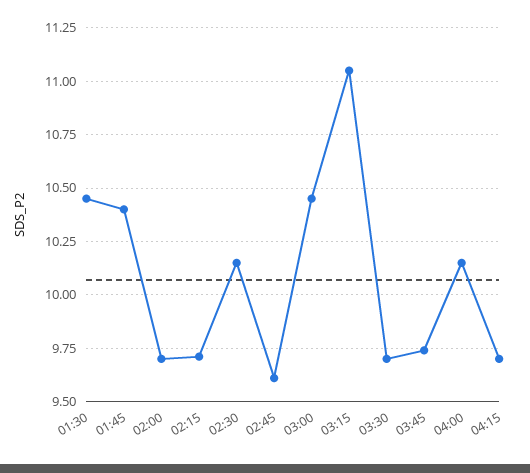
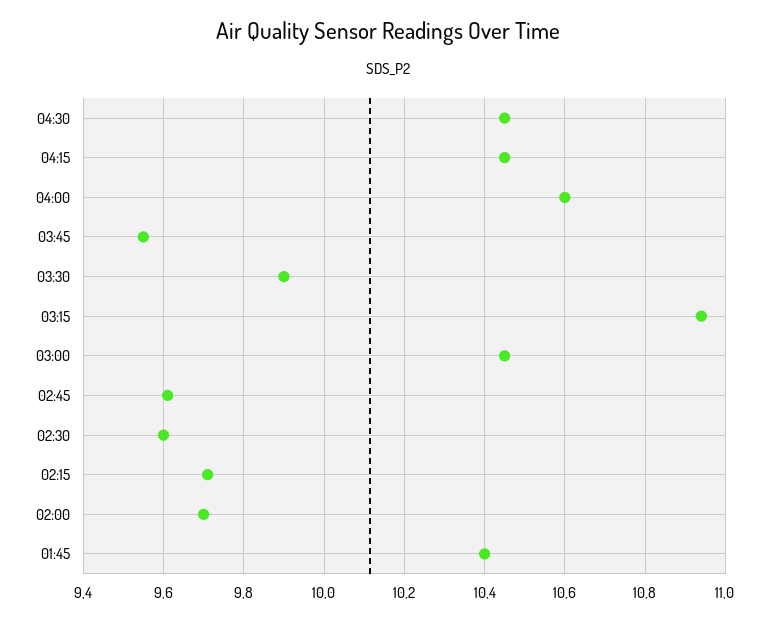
01:30: 10.45 -> none
02:30: 10.15 -> 9.6
03:15: 11.05 -> 10.95
03:30: 9.7 -> 9.9
03:45: 9.75 -> 9.55
04:00: 10.15 -> 10.6
04:15: 9.7 -> 10.45
04:30: none -> 10.45

